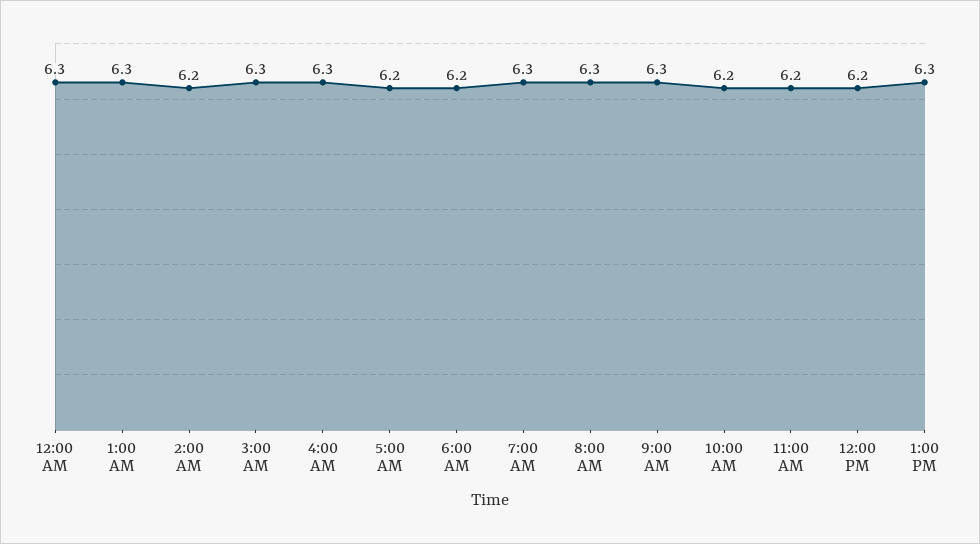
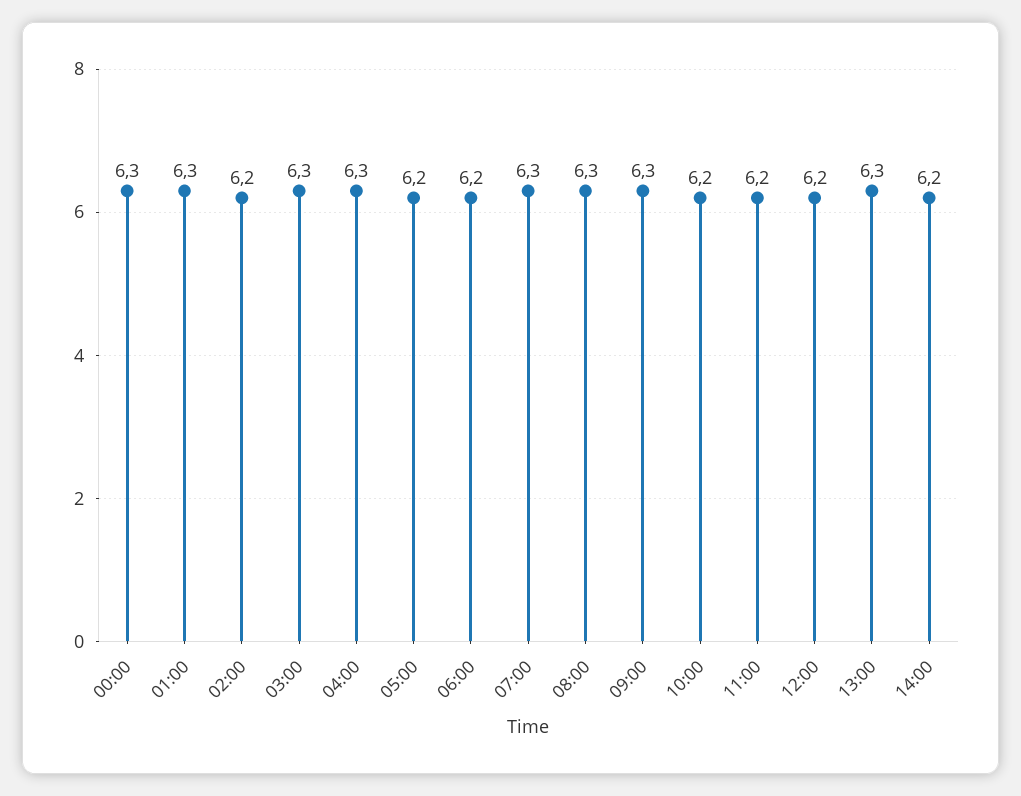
14:00: none -> 6.2

